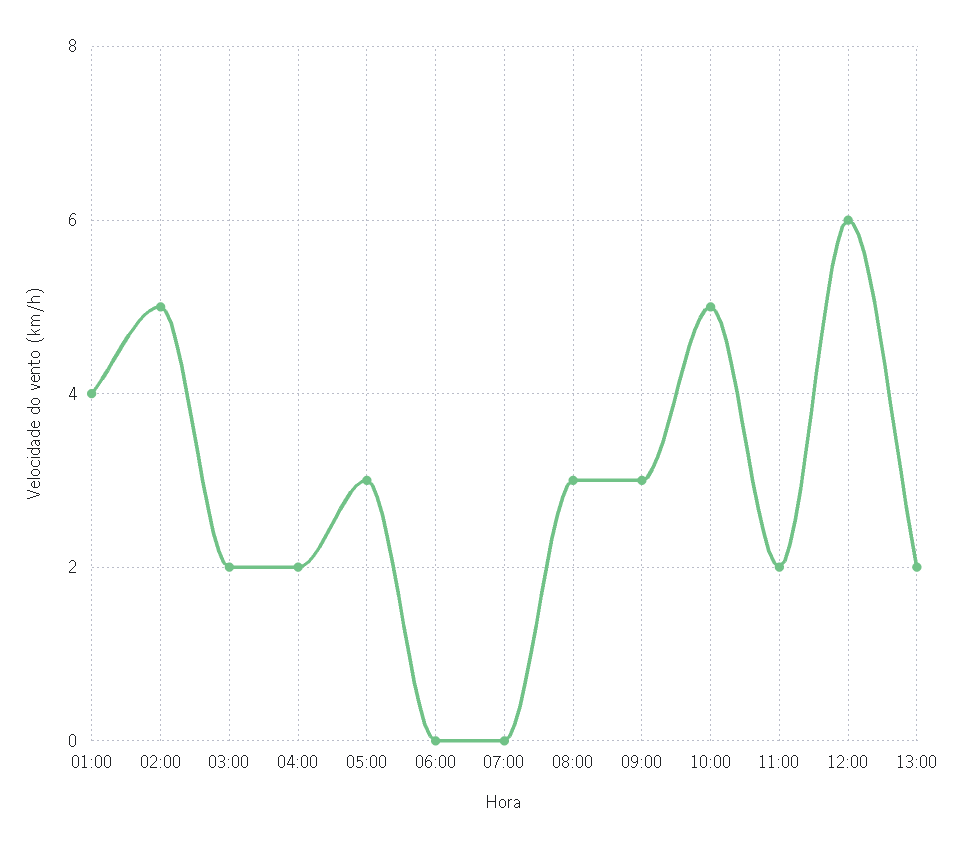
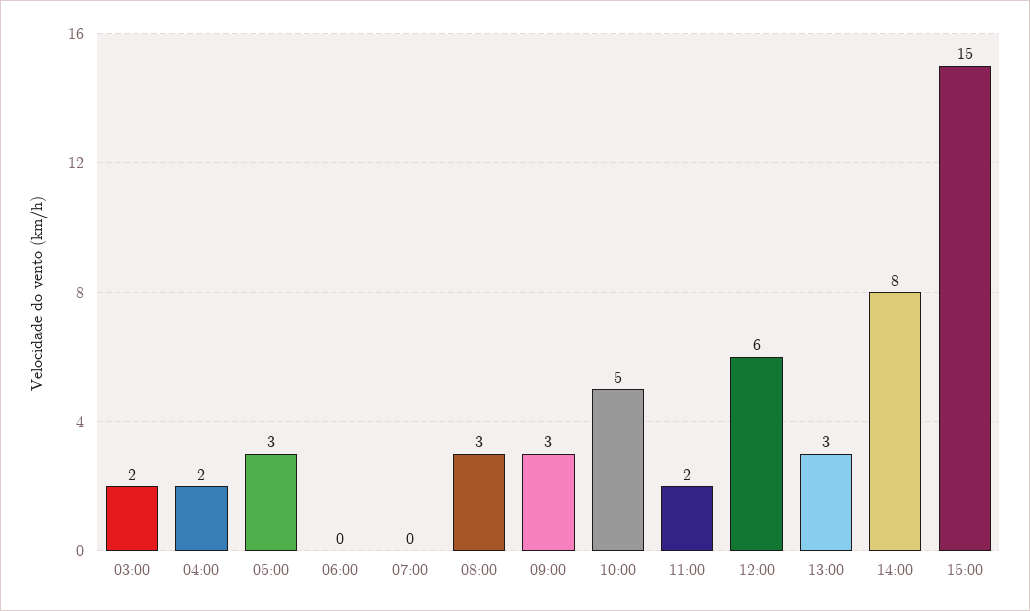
01:00: 4 -> none
02:00: 5 -> none
13:00: 2 -> 3
14:00: none -> 8
15:00: none -> 15

